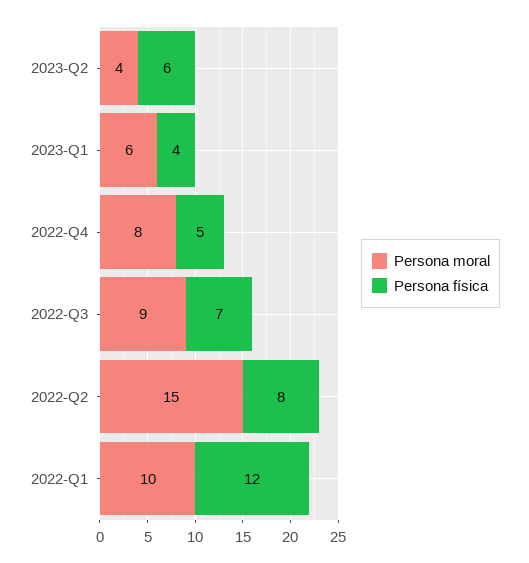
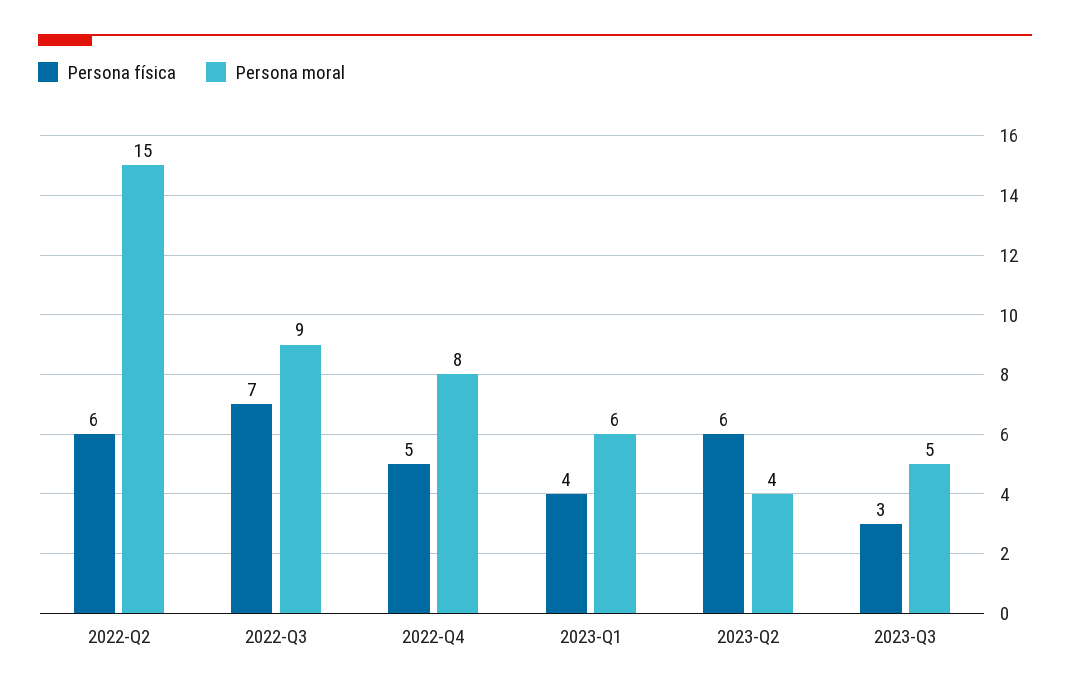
Persona física, 2022-Q2: 8 -> 6
Persona moral, 2022-Q1: 10 -> none
Persona física, 2022-Q1: 12 -> none
Persona física, 2023-Q3: none -> 3
Persona moral, 2023-Q3: none -> 5

